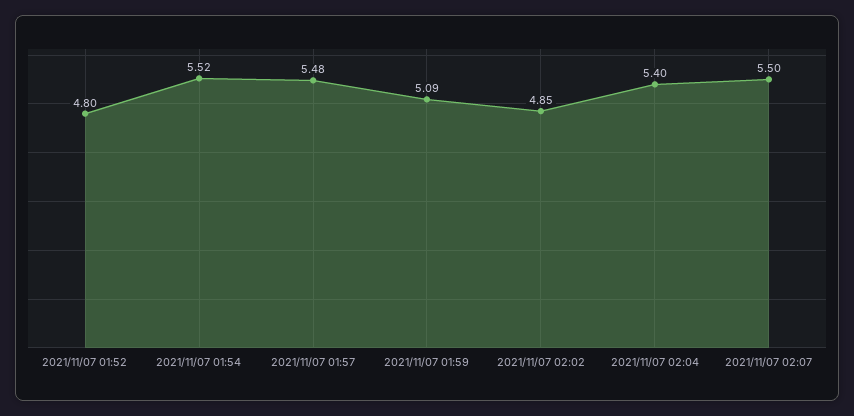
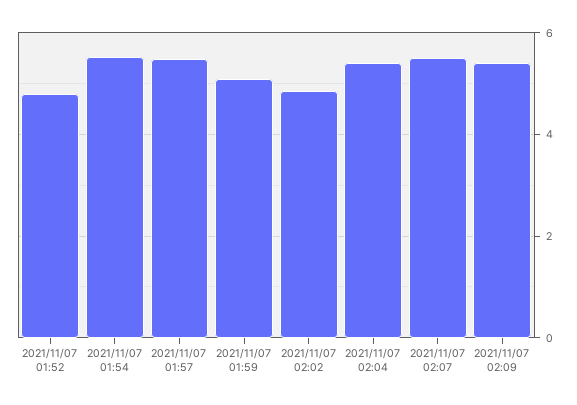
2021/11/07 02:09: none -> 5.4

